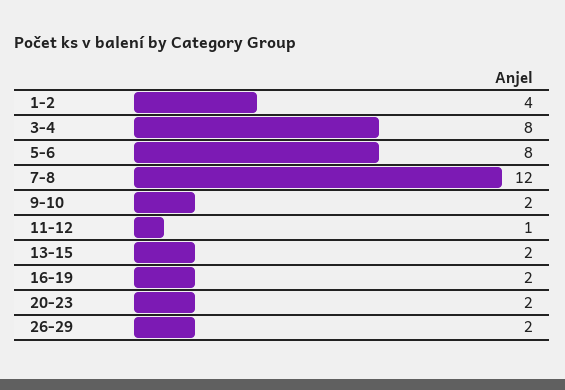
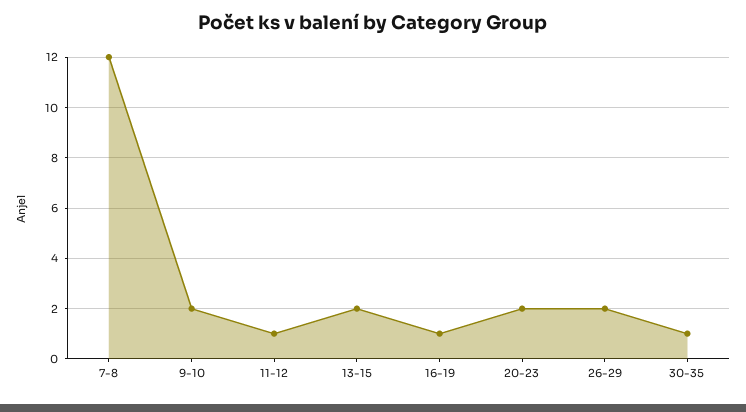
1-2: 4 -> none
3-4: 8 -> none
5-6: 8 -> none
16-19: 2 -> 1
30-35: none -> 1

